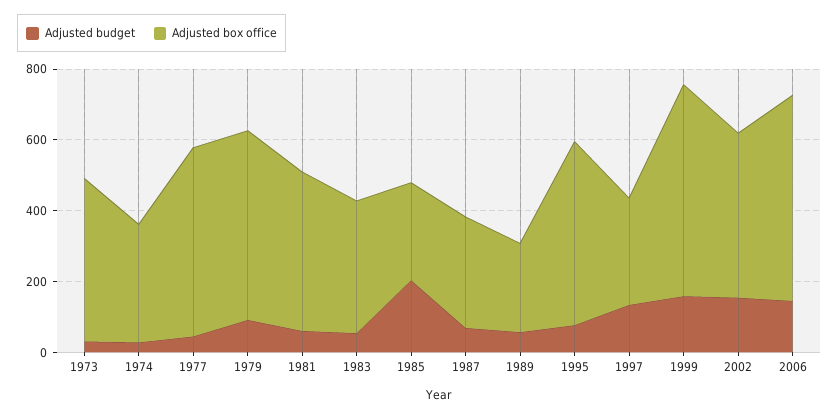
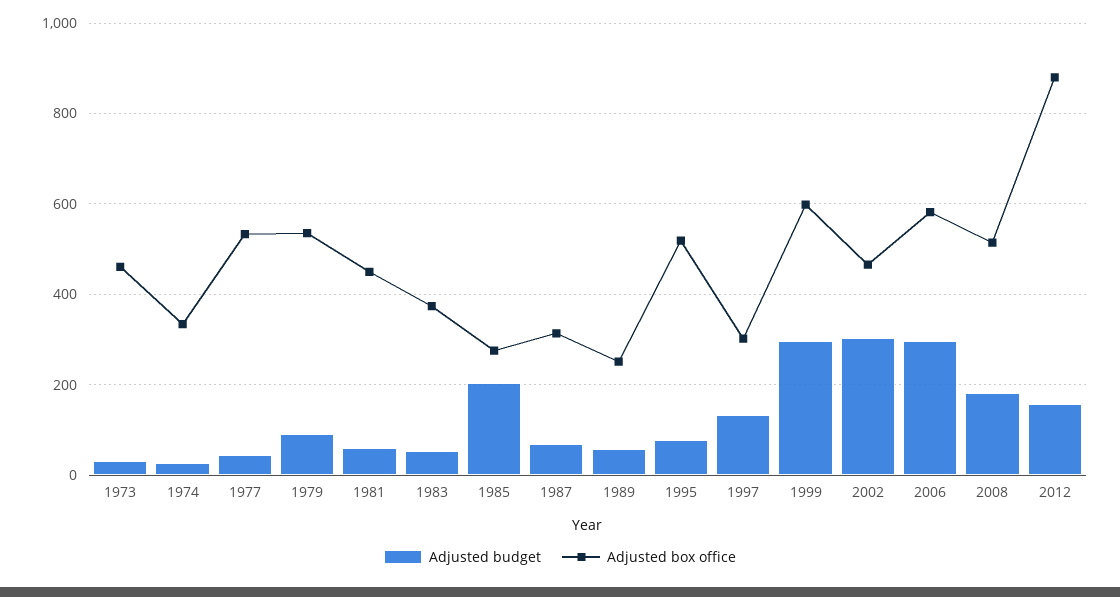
Adjusted budget, 1999: 150 -> 300
Adjusted budget, 2002: 150 -> 300
Adjusted budget, 2006: 150 -> 300
Adjusted budget, 2008: none -> 180
Adjusted box office, 2008: none -> 520
Adjusted budget, 2012: none -> 160
Adjusted box office, 2012: none -> 880

